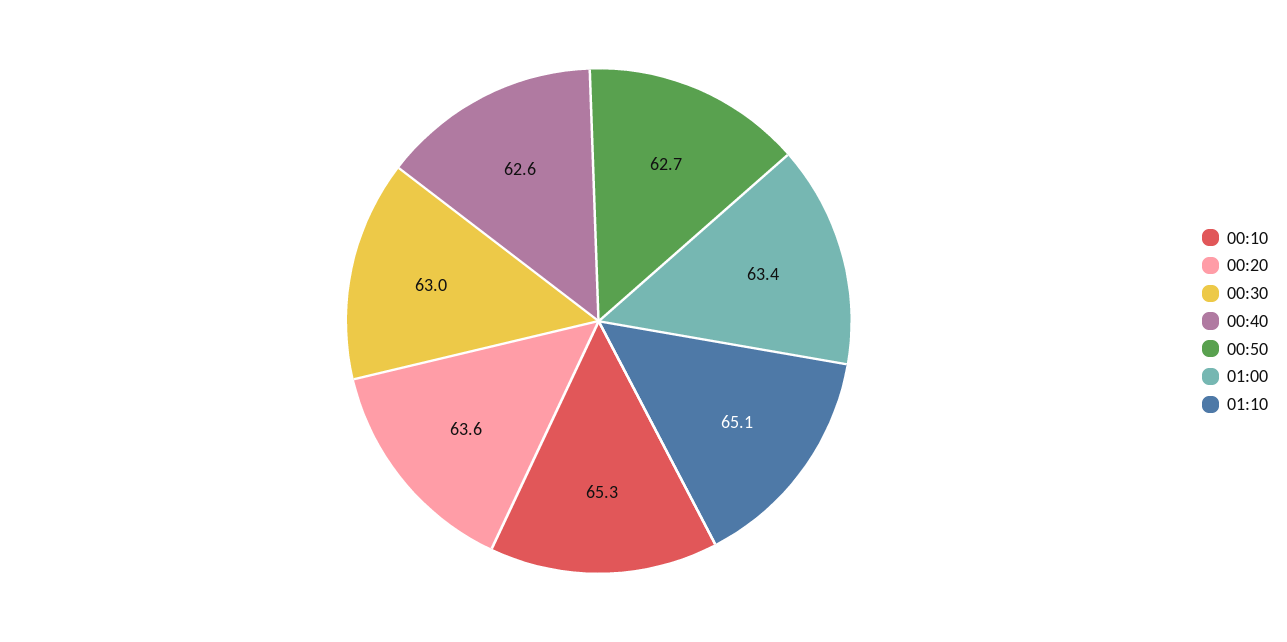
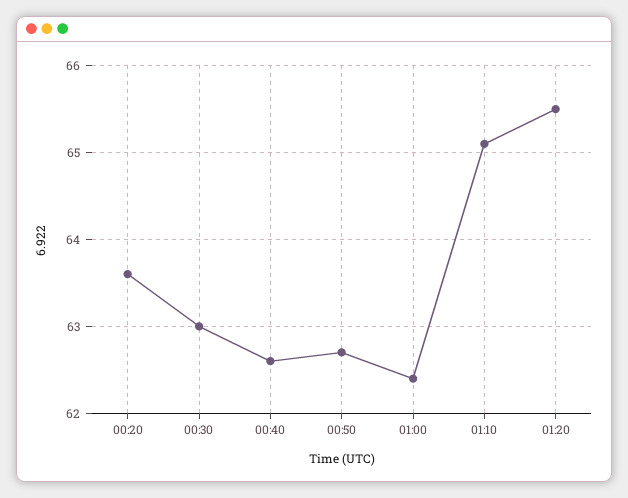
00:10: 65.3 -> none
01:00: 63.4 -> 62.4
01:20: none -> 65.5

